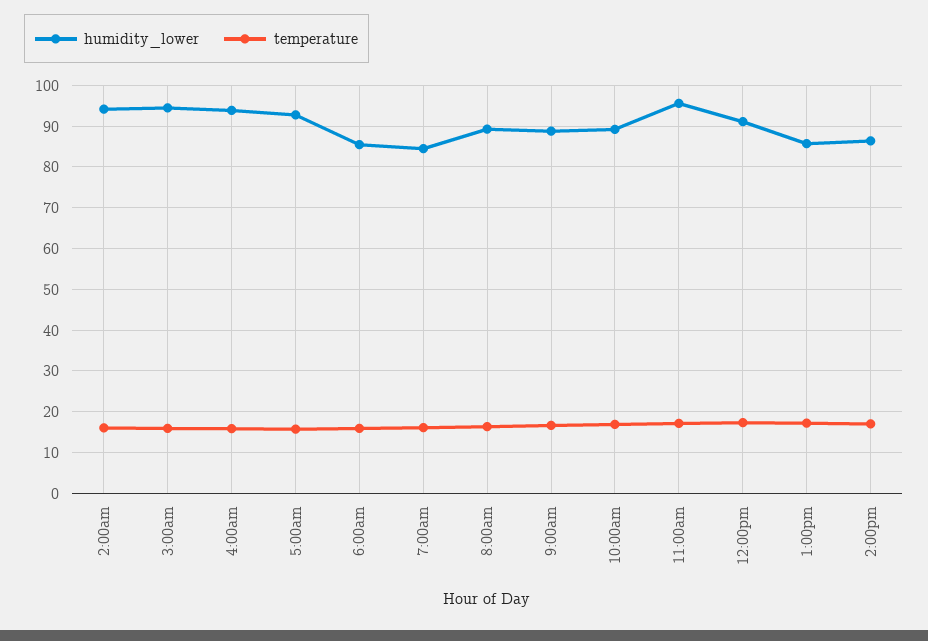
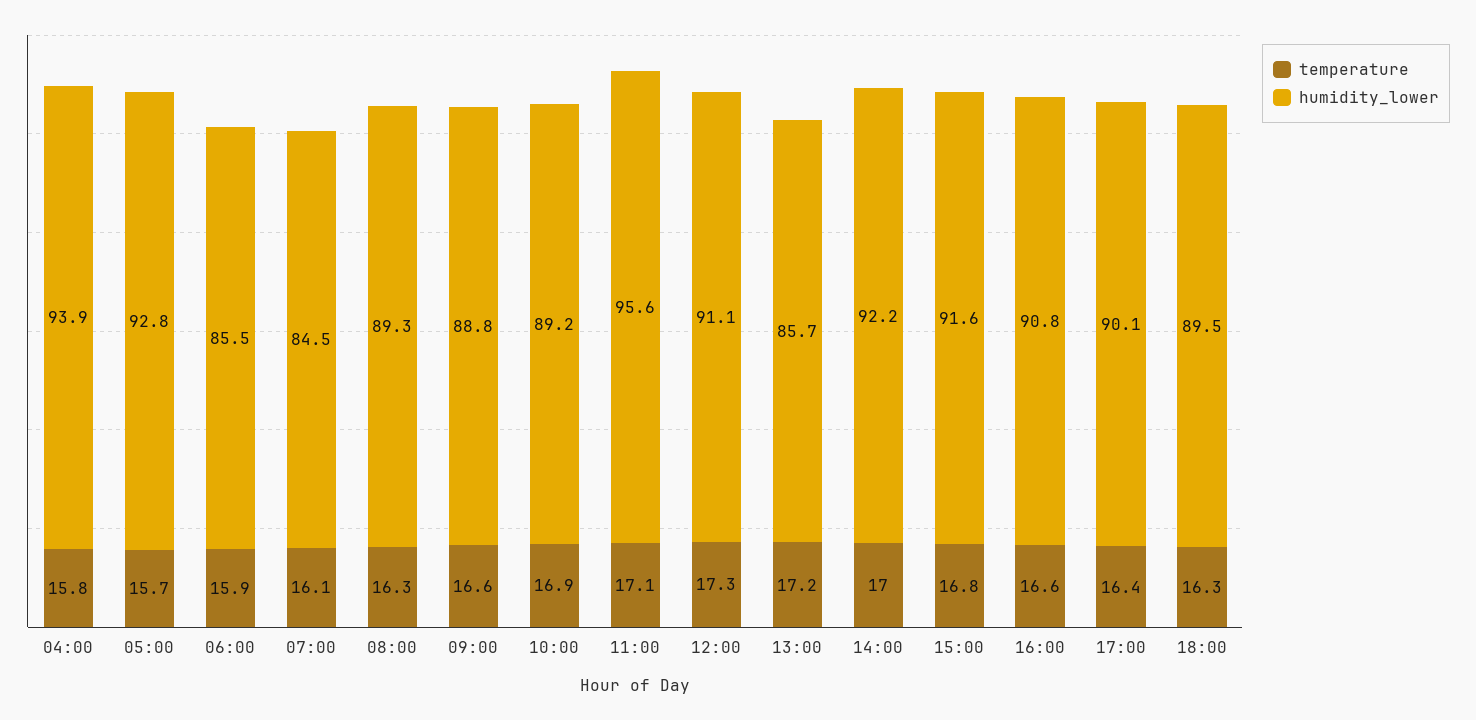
humidity_lower, 2:00am: 94 -> none
temperature, 2:00am: 16 -> none
humidity_lower, 3:00am: 94 -> none
temperature, 3:00am: 16 -> none
humidity_lower, 2:00pm: 86 -> 92.2
temperature, 15:00: none -> 16.8
humidity_lower, 15:00: none -> 91.6
temperature, 16:00: none -> 16.6
humidity_lower, 16:00: none -> 90.8
temperature, 17:00: none -> 16.4
humidity_lower, 17:00: none -> 90.1
temperature, 18:00: none -> 16.3
humidity_lower, 18:00: none -> 89.5

